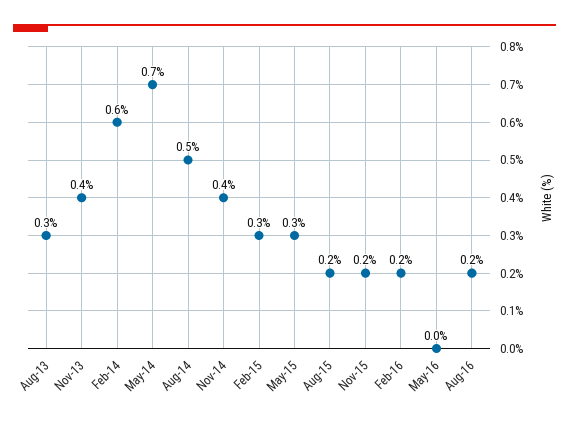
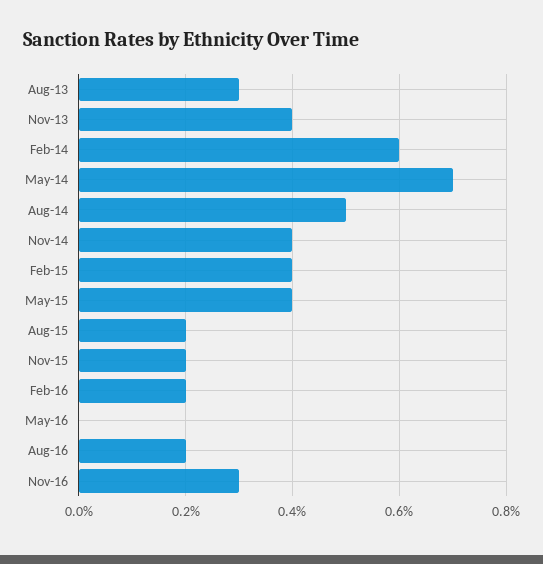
Feb-15: 0.3 -> 0.4
May-15: 0.3 -> 0.4
Nov-16: none -> 0.3

